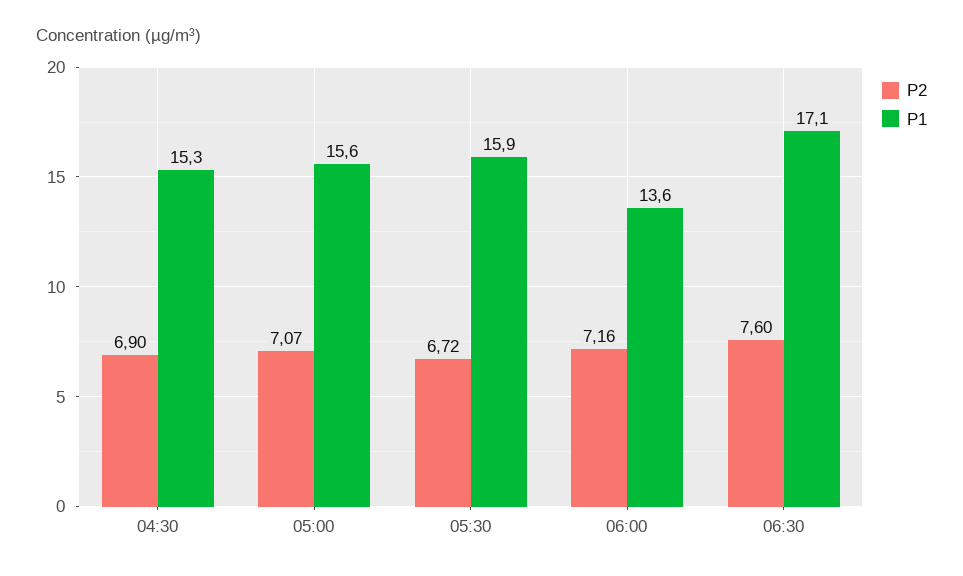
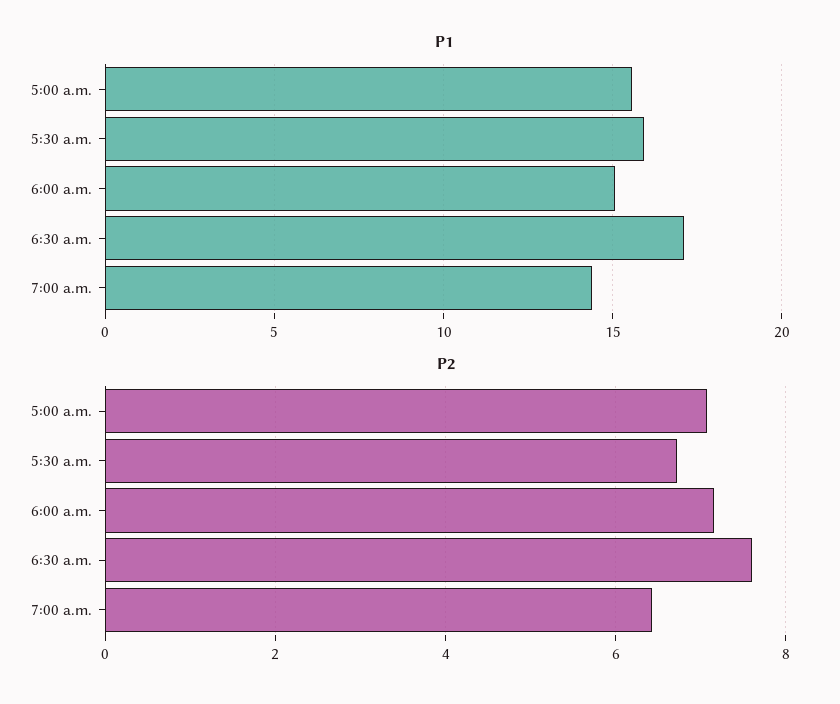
P2, 04:30: 6.9 -> none
P1, 04:30: 15.3 -> none
P1, 06:00: 13.6 -> 15
P1, 7:00 a.m.: none -> 14.5
P2, 7:00 a.m.: none -> 6.4

